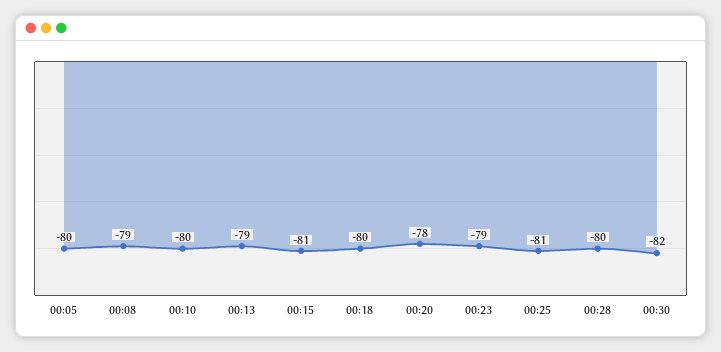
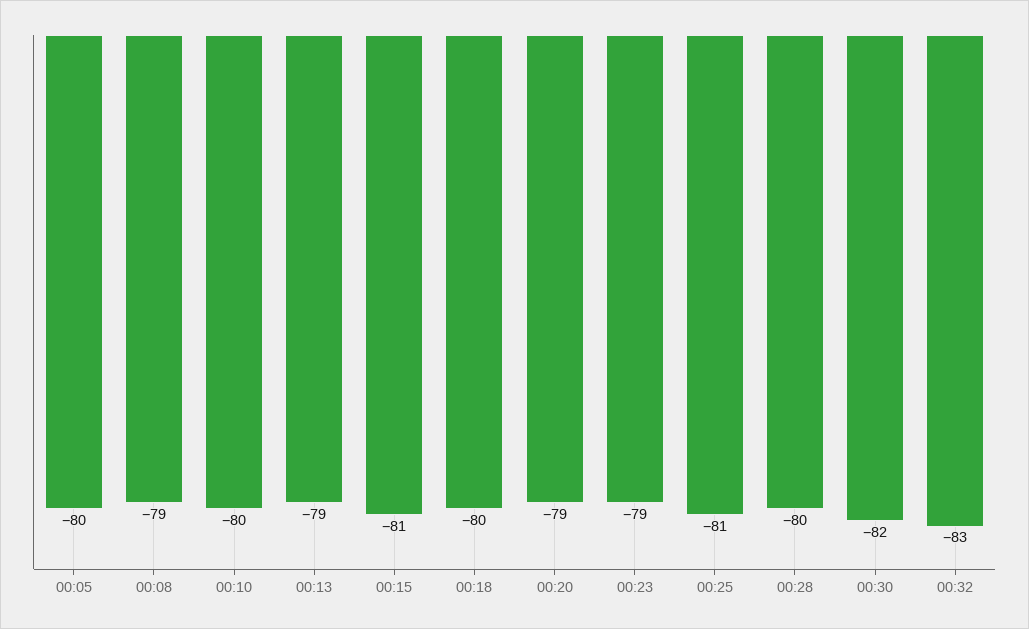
00:20: -78 -> -79
00:32: none -> -83

